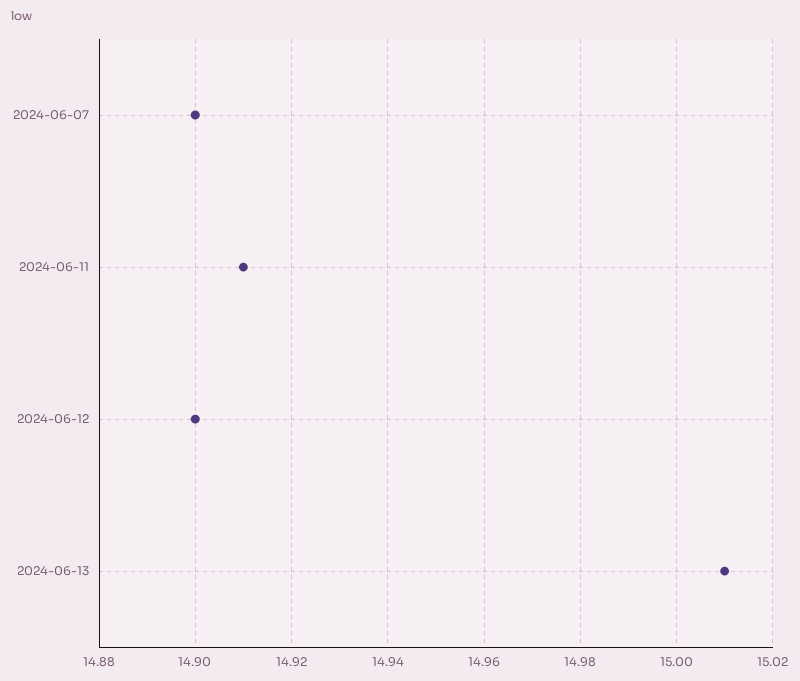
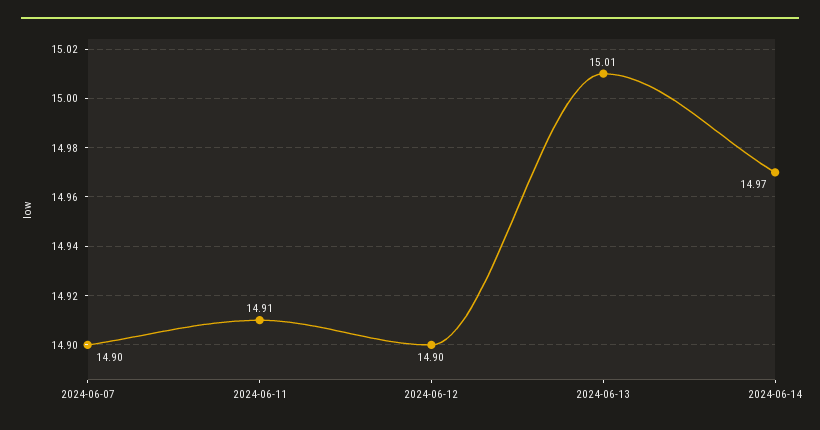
2024-06-14: none -> 14.97

